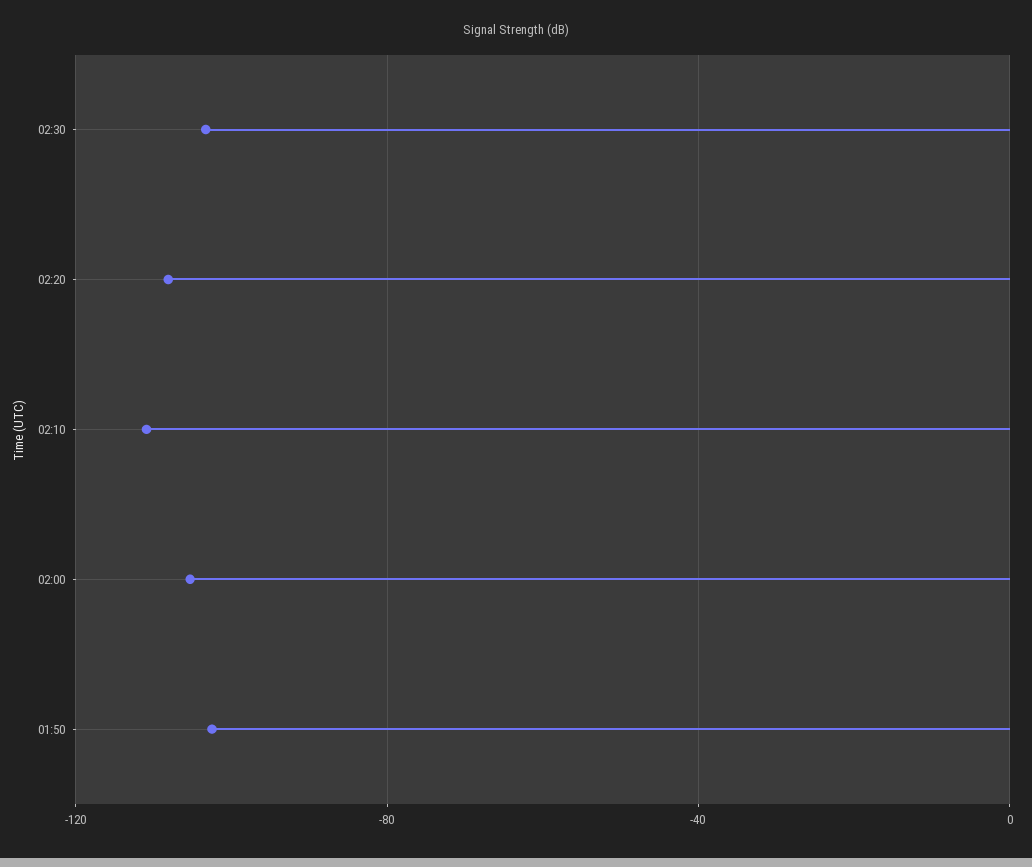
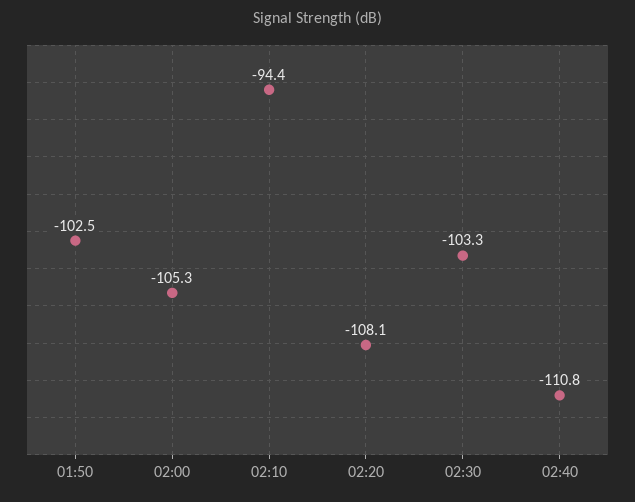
02:10: -110 -> -94.4
02:40: none -> -110.8

